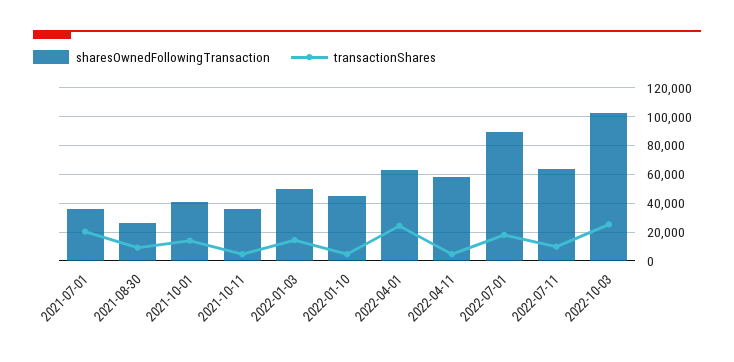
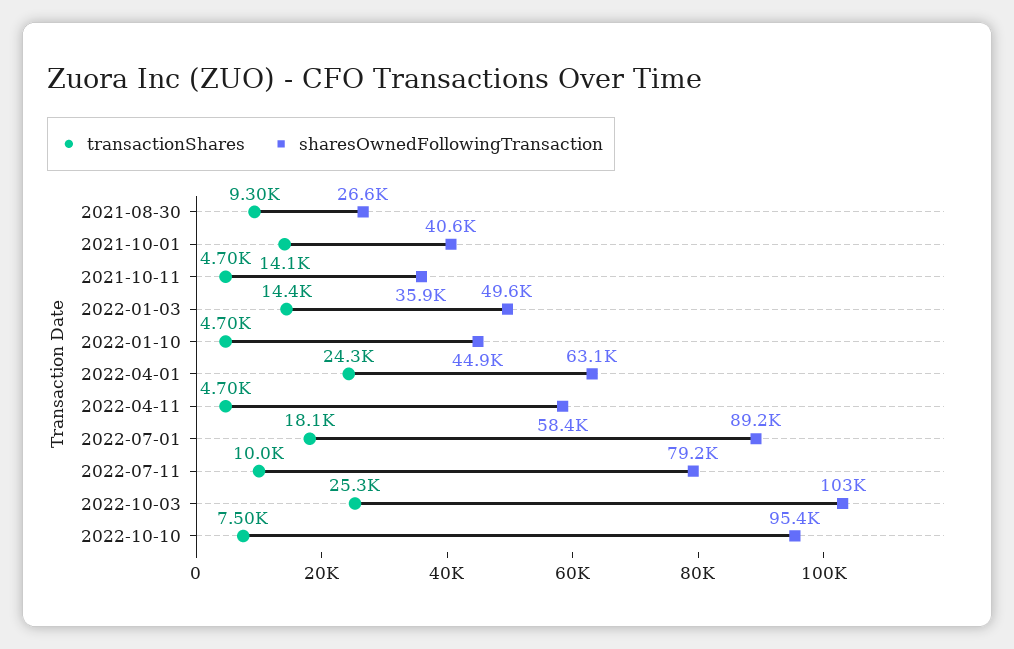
sharesOwnedFollowingTransaction, 2021-07-01: 35000 -> none
transactionShares, 2021-07-01: 20000 -> none
sharesOwnedFollowingTransaction, 2022-07-11: 65000 -> 79200
transactionShares, 2022-10-10: none -> 7500
sharesOwnedFollowingTransaction, 2022-10-10: none -> 95400

